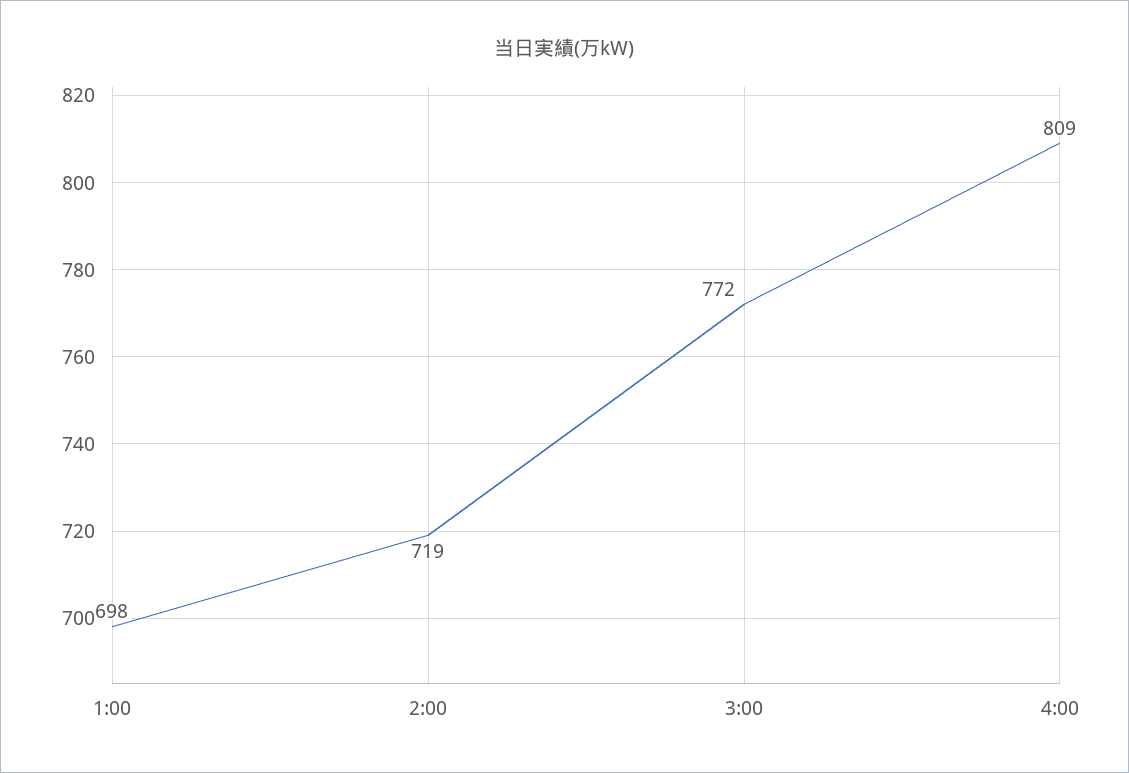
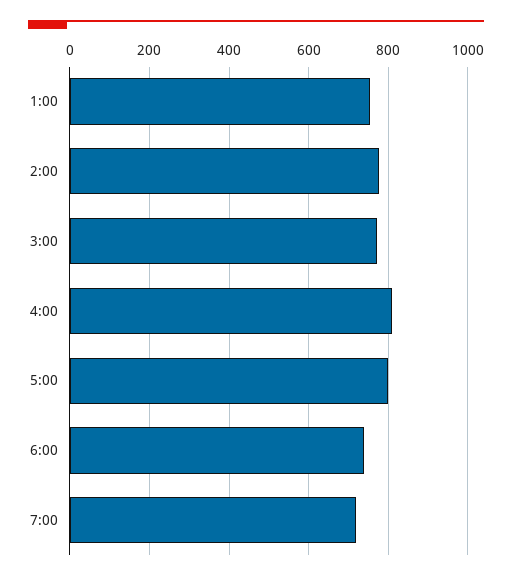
1:00: 698 -> 760
2:00: 719 -> 780
5:00: none -> 800
6:00: none -> 740
7:00: none -> 720

